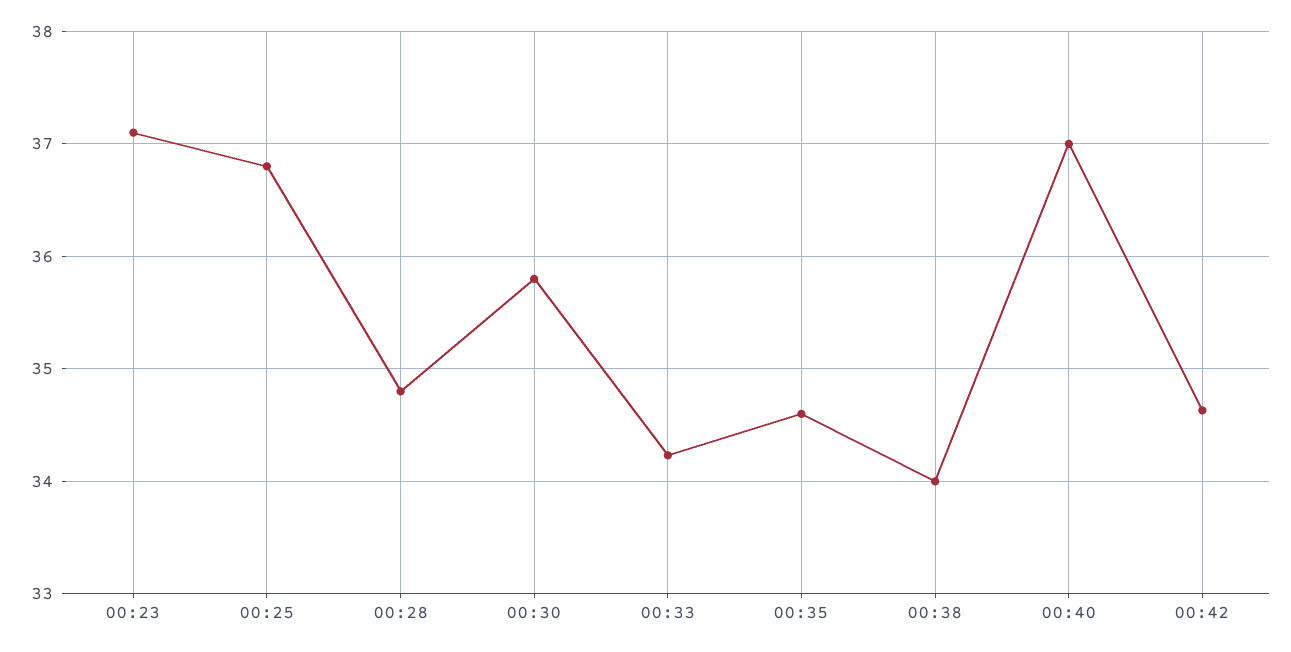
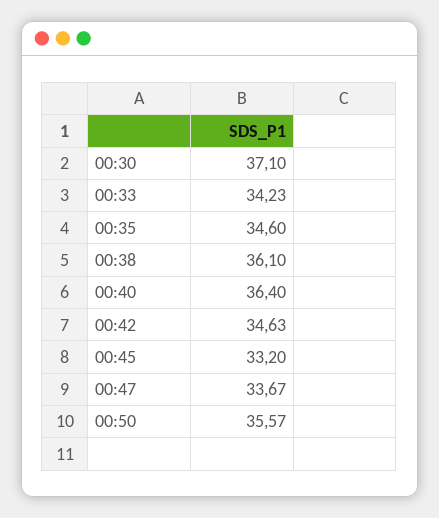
00:23: 37.1 -> none
00:25: 36.8 -> none
00:28: 34.8 -> none
00:30: 35.8 -> 37.1
00:38: 34 -> 36.1
00:40: 37 -> 36.4
00:45: none -> 33.2
00:47: none -> 33.67
00:50: none -> 35.57

